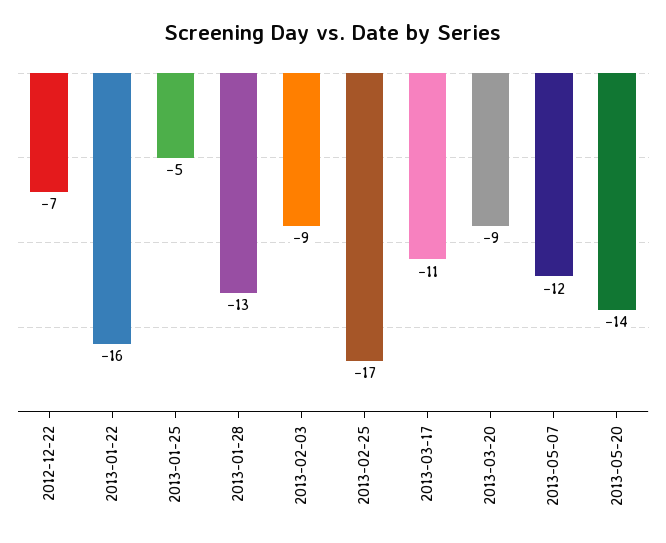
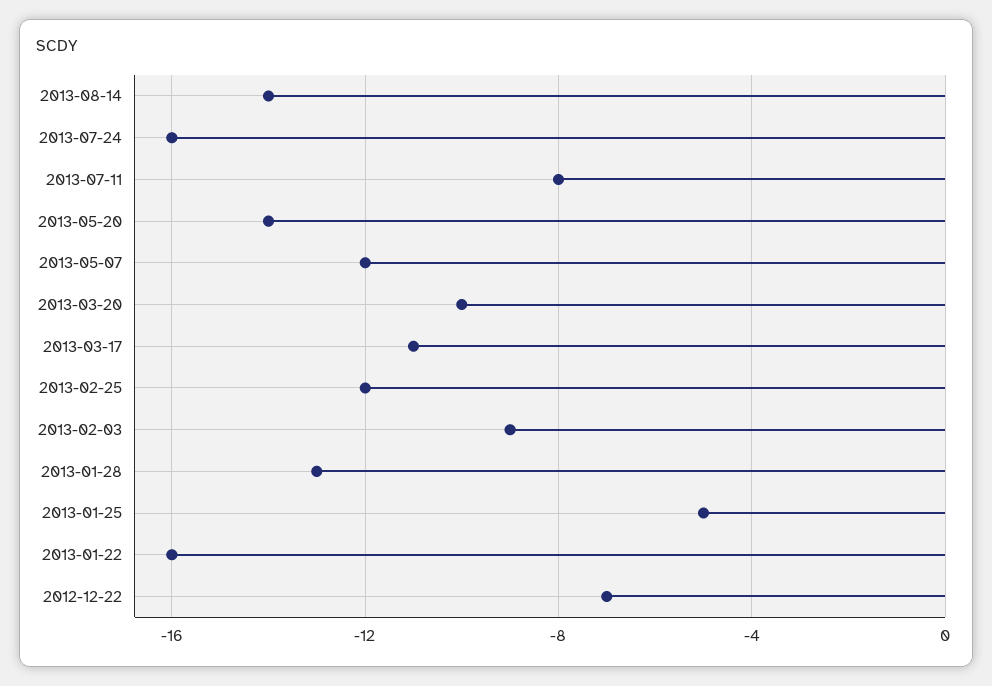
2013-02-25: -17 -> -12
2013-03-20: -9 -> -10
2013-08-14: none -> -14
2013-07-24: none -> -16
2013-07-11: none -> -8

